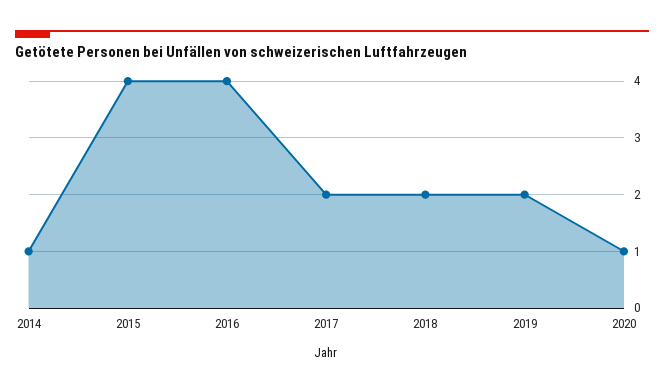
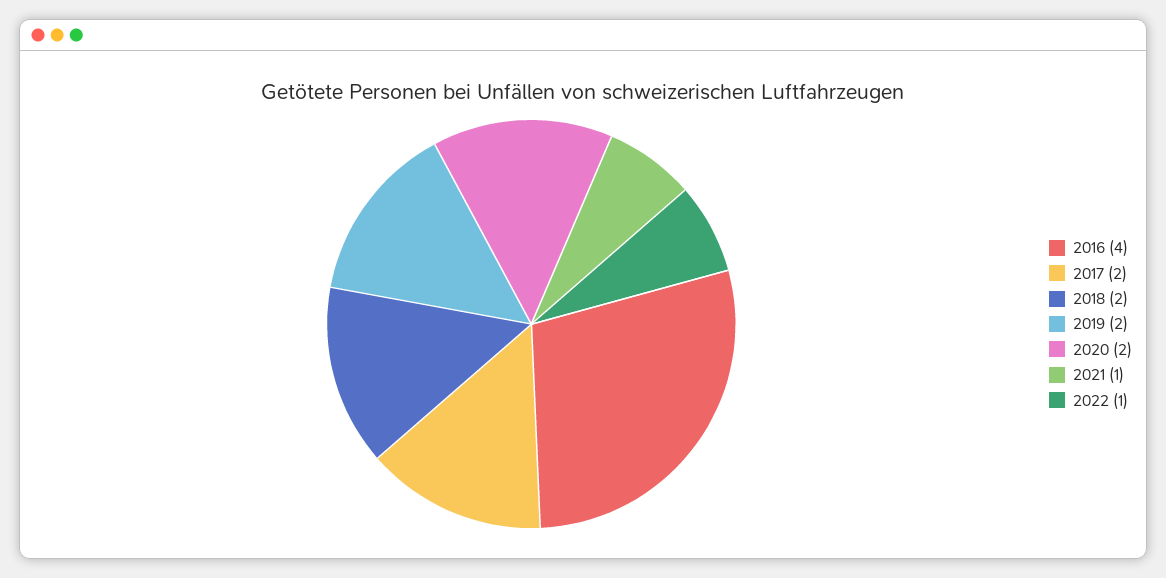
2014: 1 -> none
2015: 4 -> none
2020: 1 -> 2
2021: none -> 1
2022: none -> 1

